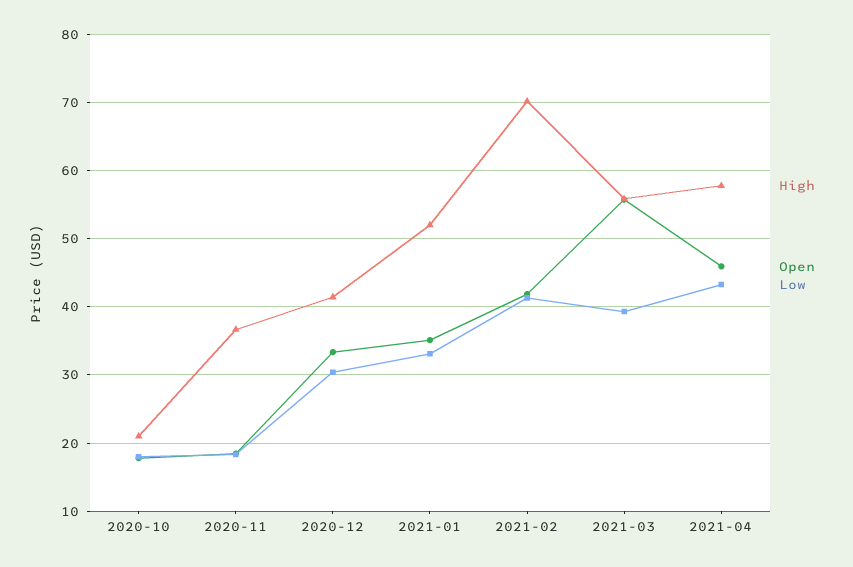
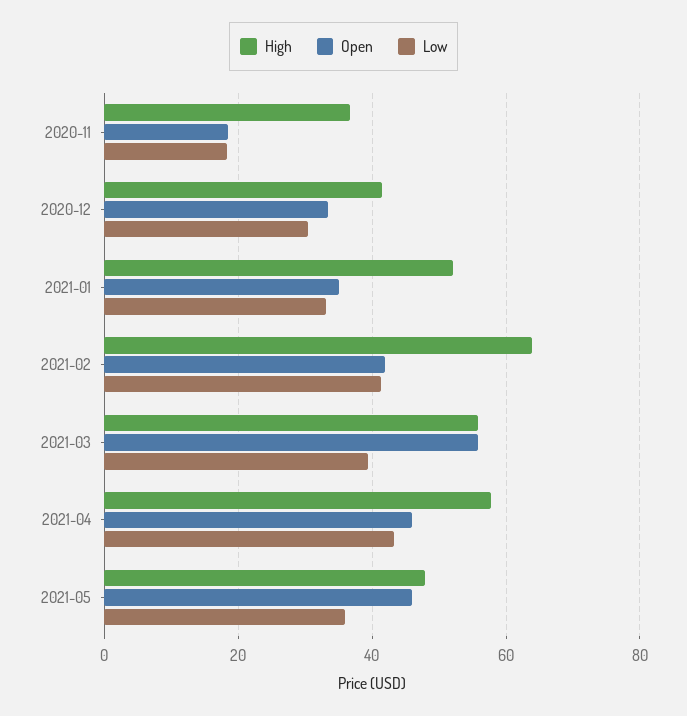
High, 2020-10: 21 -> none
Open, 2020-10: 18 -> none
Low, 2020-10: 18 -> none
High, 2021-02: 70 -> 64
High, 2021-05: none -> 48
Open, 2021-05: none -> 46
Low, 2021-05: none -> 36

